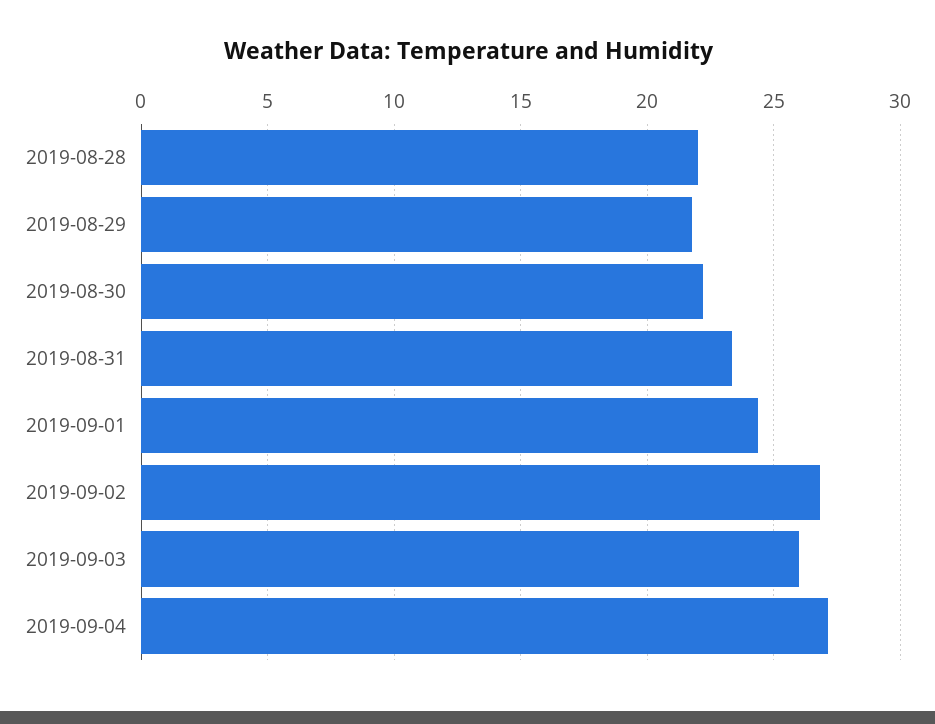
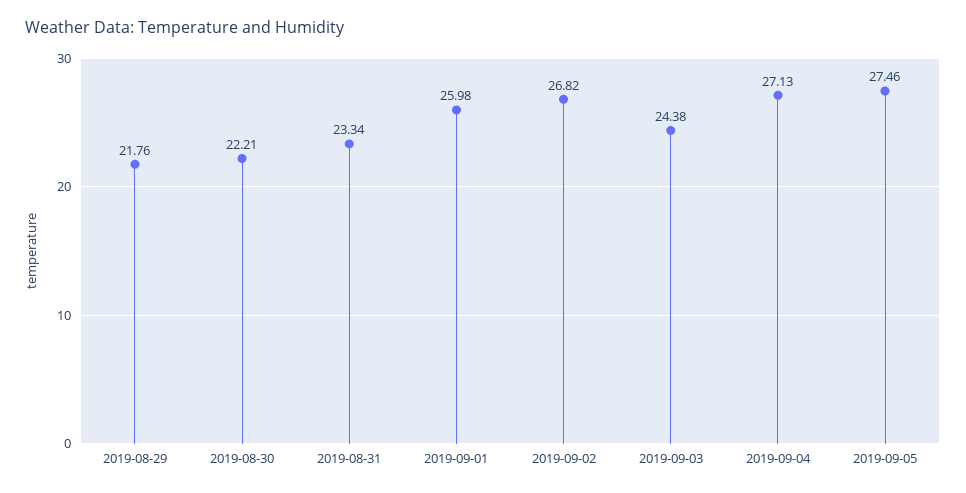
2019-08-28: 22 -> none
2019-09-01: 24.5 -> 25.98
2019-09-03: 26 -> 24.38
2019-09-05: none -> 27.46

